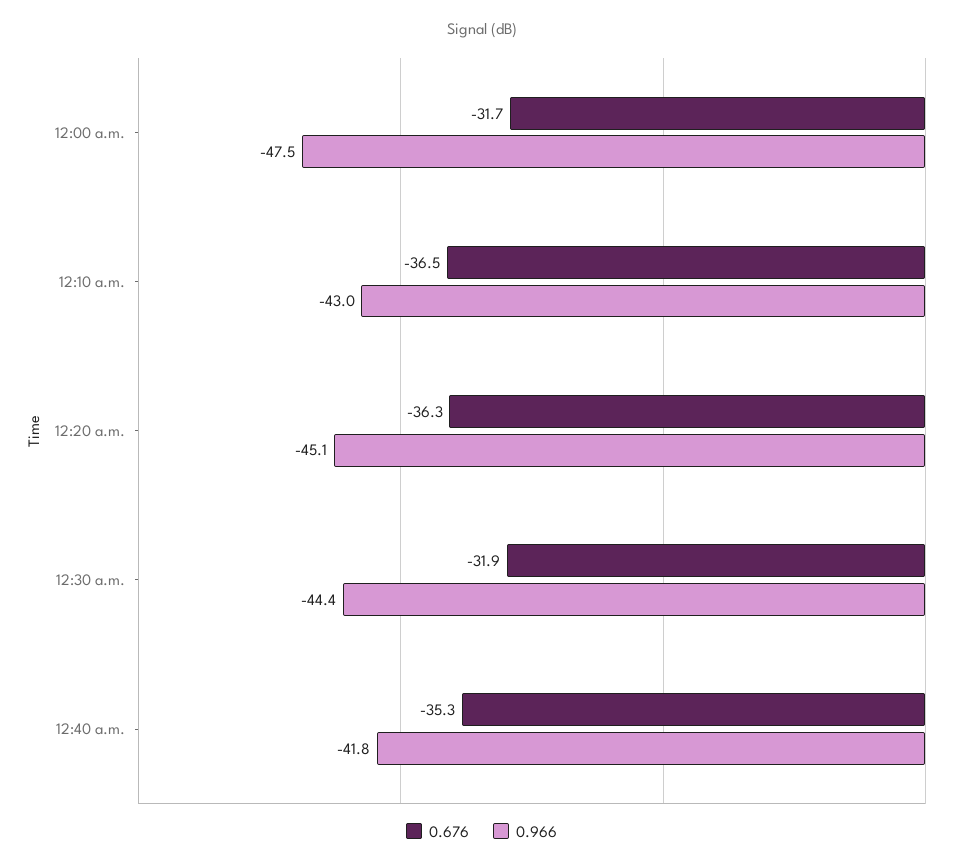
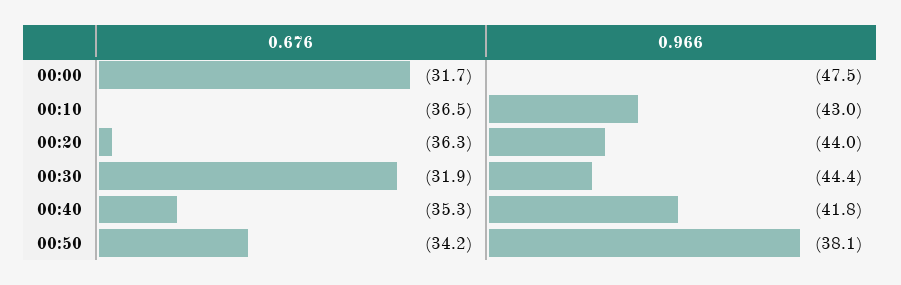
0.966, 12:20 a.m.: -45.1 -> -44
0.676, 00:50: none -> -34.2
0.966, 00:50: none -> -38.1

